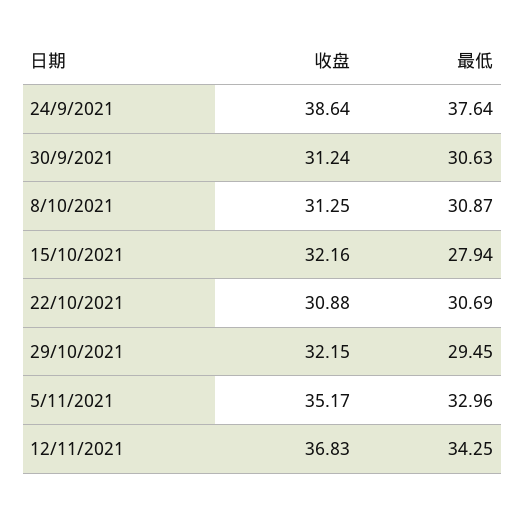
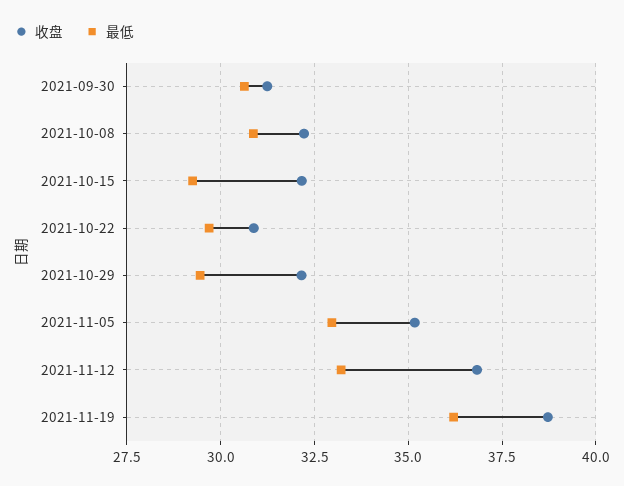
收盘, 24/9/2021: 38.64 -> none
最低, 24/9/2021: 37.64 -> none
收盘, 8/10/2021: 31.25 -> 32.25
最低, 15/10/2021: 27.94 -> 29.25
最低, 22/10/2021: 30.69 -> 29.75
最低, 12/11/2021: 34.25 -> 33.25
收盘, 2021-11-19: none -> 38.75
最低, 2021-11-19: none -> 36.25

